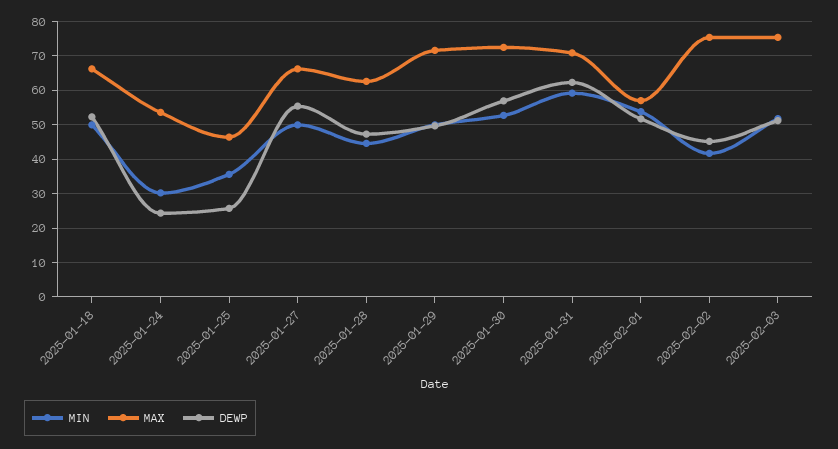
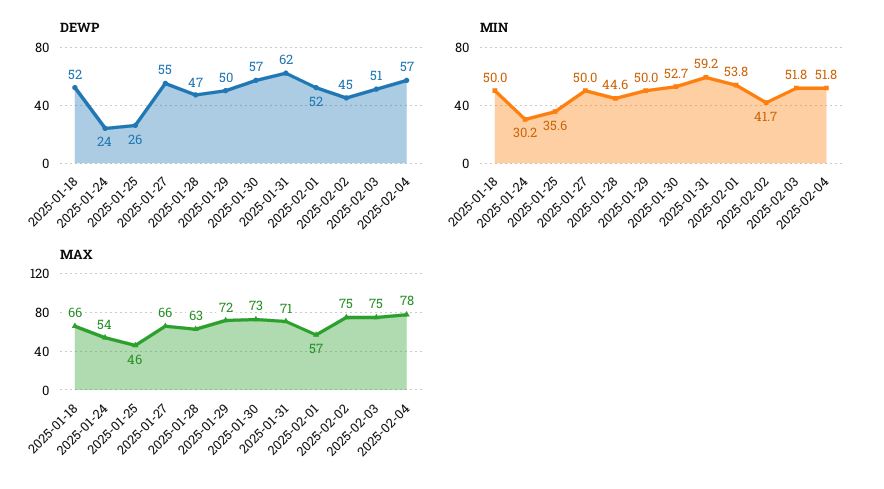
DEWP, 2025-02-04: none -> 57
MIN, 2025-02-04: none -> 51.8
MAX, 2025-02-04: none -> 78

